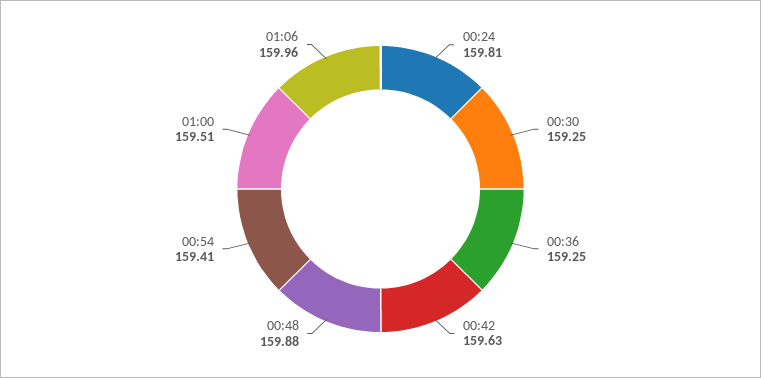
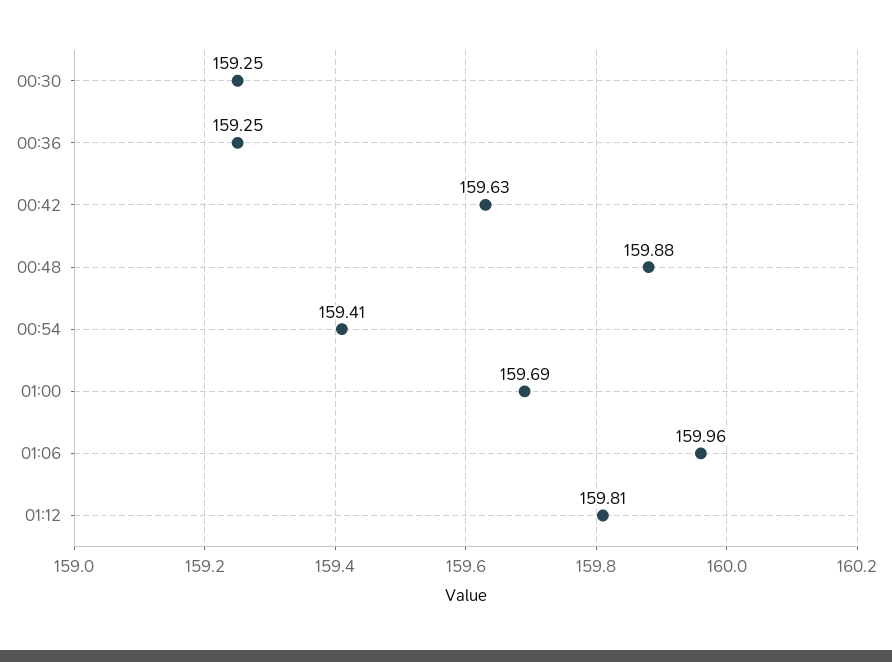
00:24: 159.81 -> none
01:00: 159.51 -> 159.69
01:12: none -> 159.81

